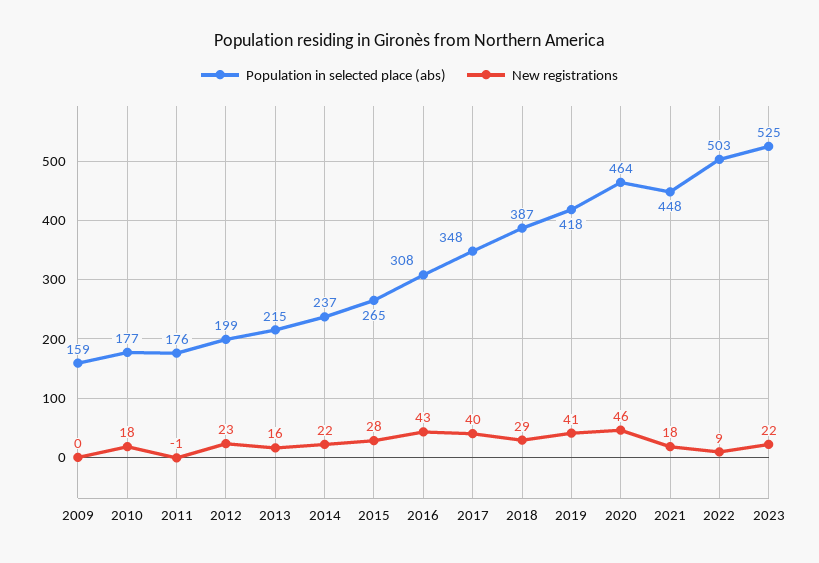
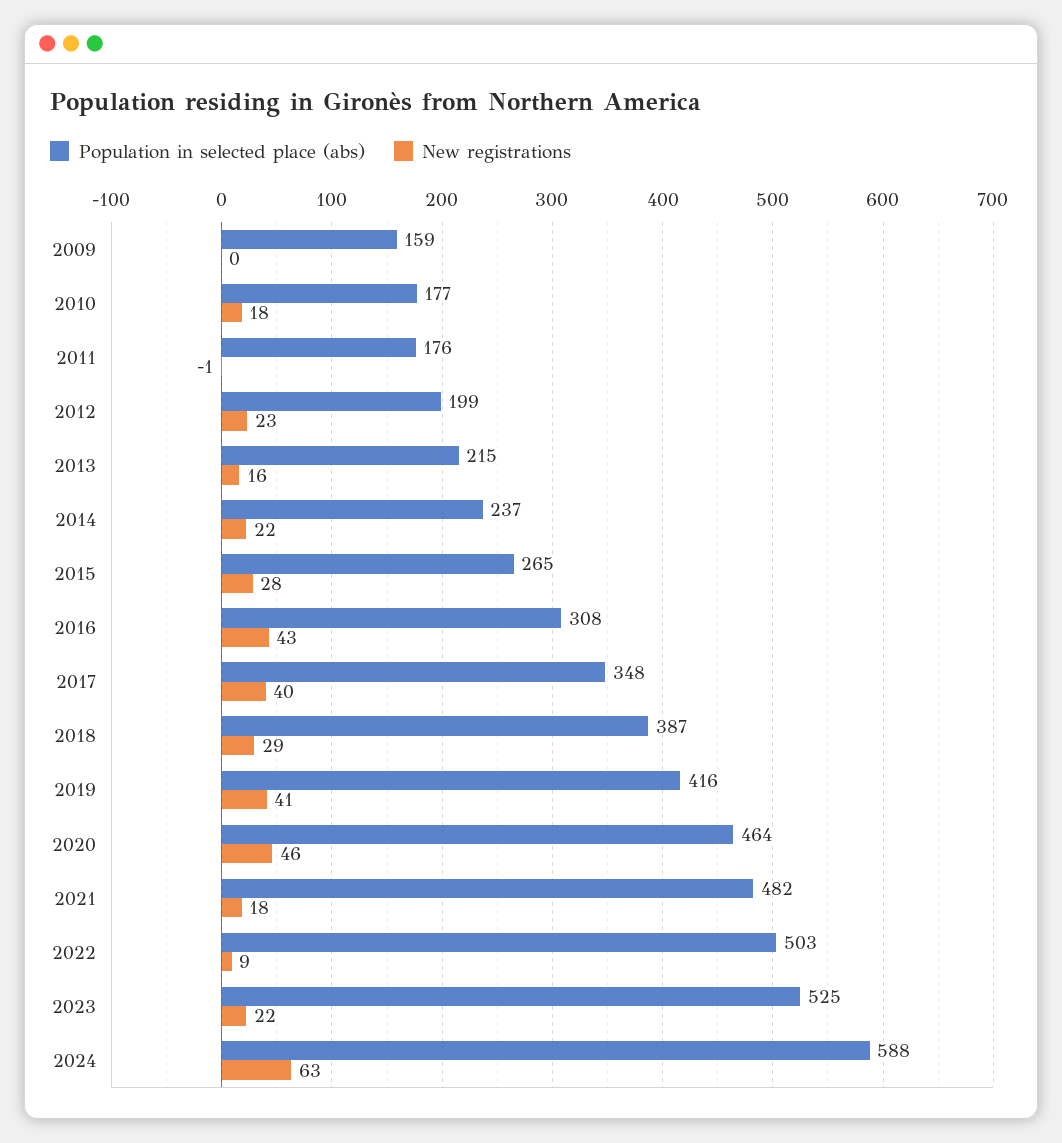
Population in selected place (abs), 2019: 418 -> 416
Population in selected place (abs), 2021: 448 -> 482
Population in selected place (abs), 2024: none -> 588
New registrations, 2024: none -> 63

